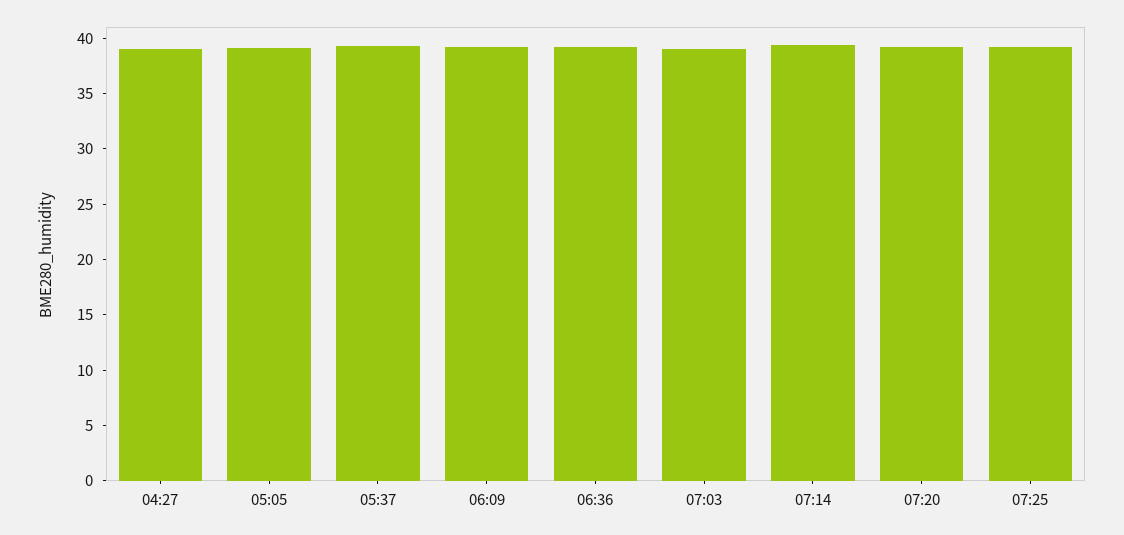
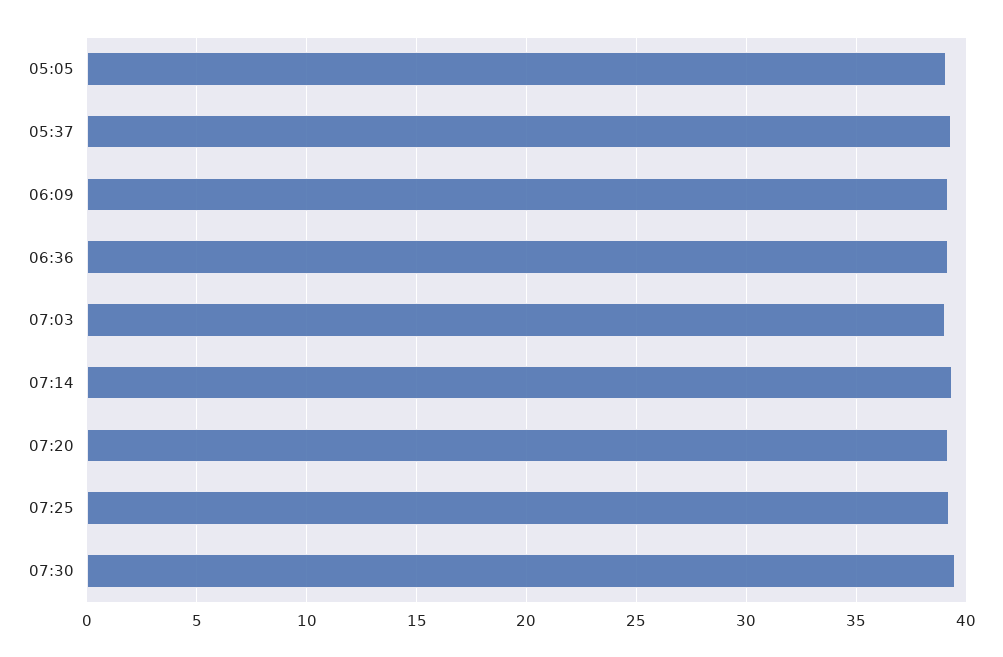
04:27: 39 -> none
07:30: none -> 39.5

